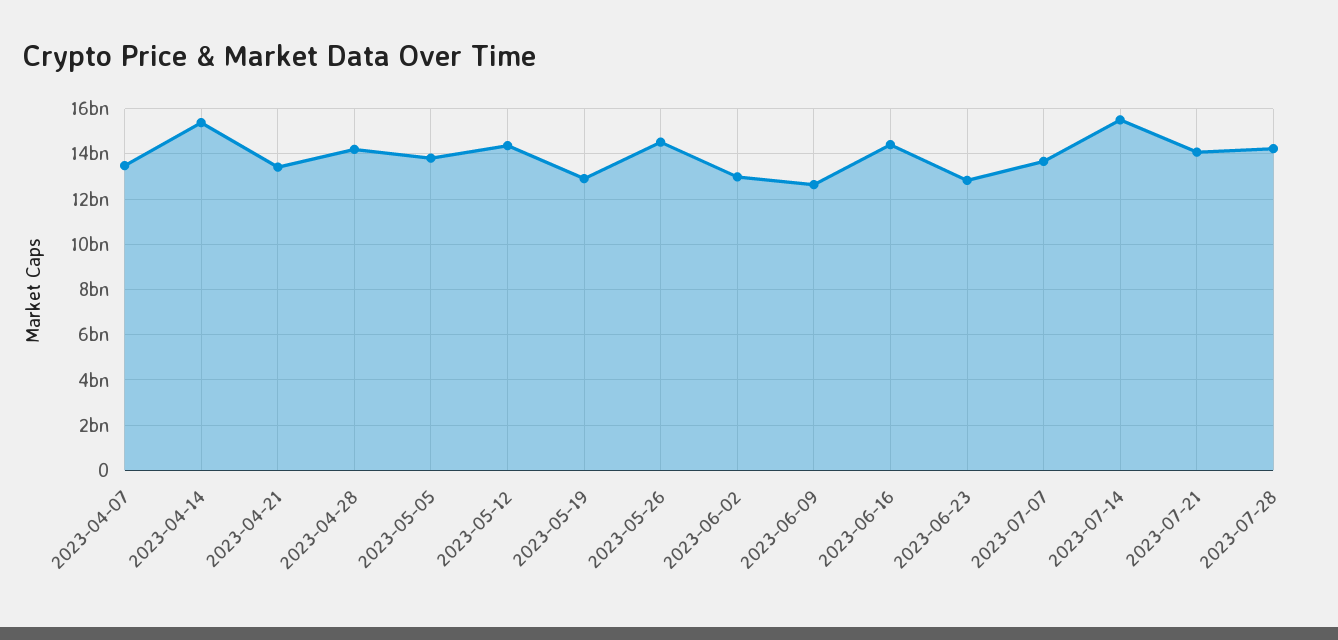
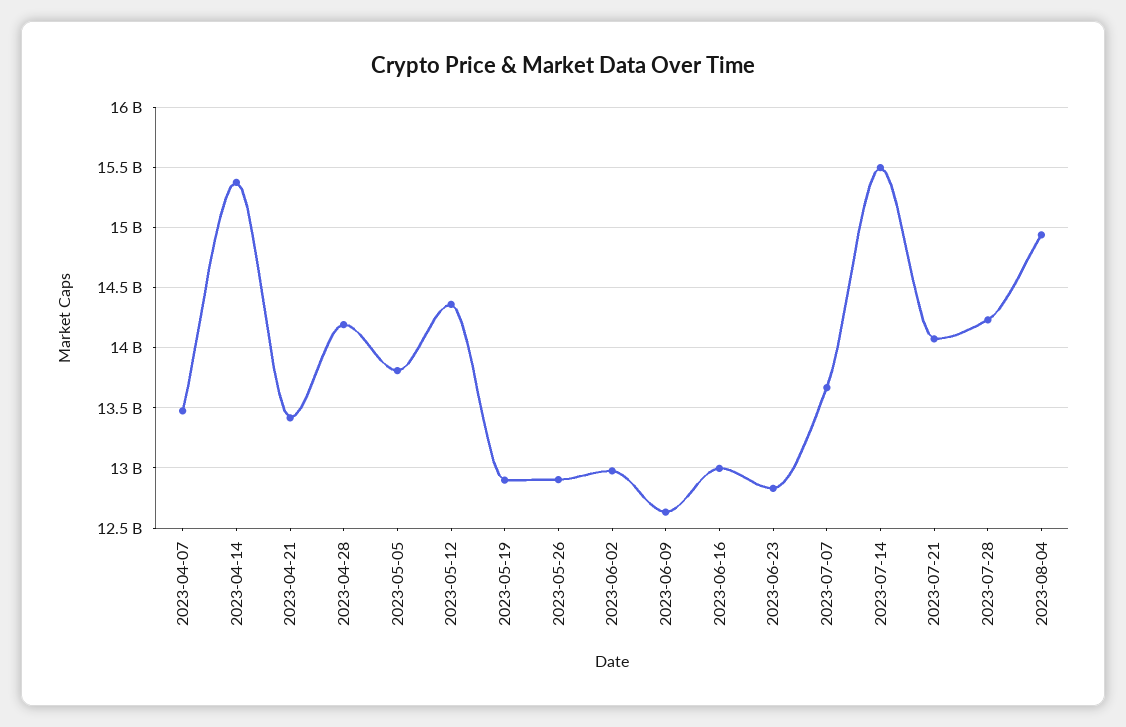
2023-05-26: 14500000000 -> 12900000000
2023-06-16: 14500000000 -> 13000000000
2023-08-04: none -> 14950000000

